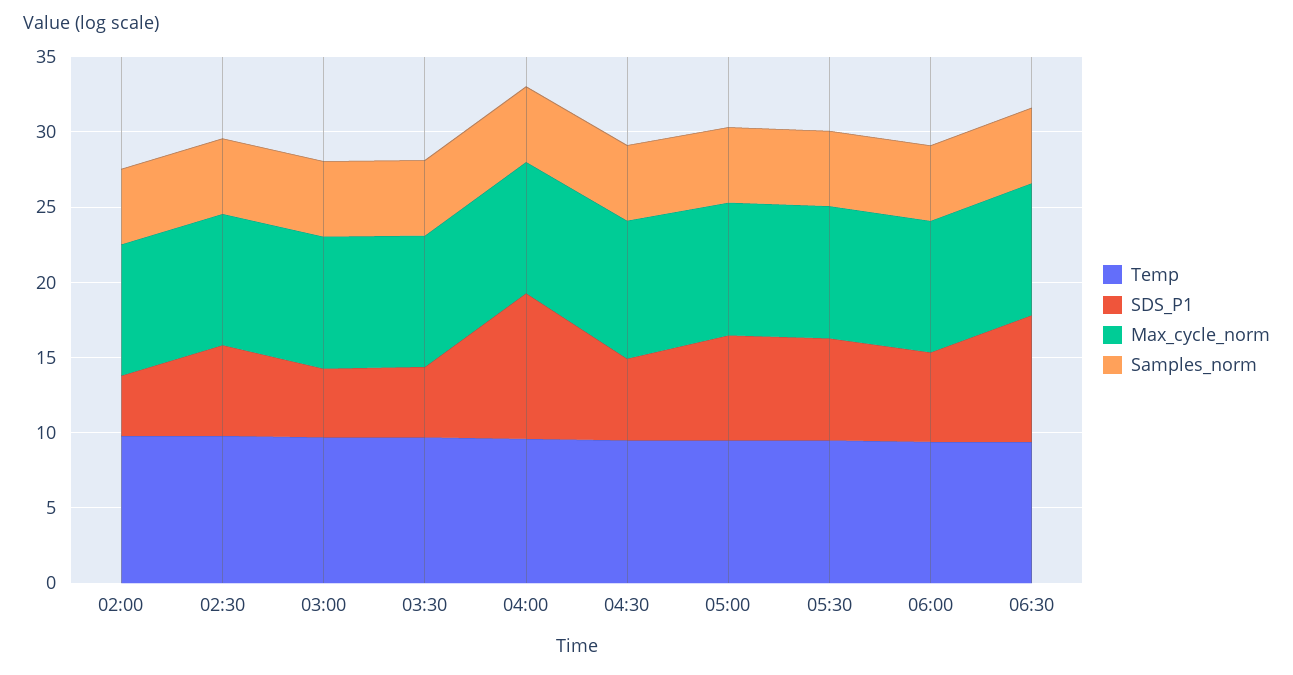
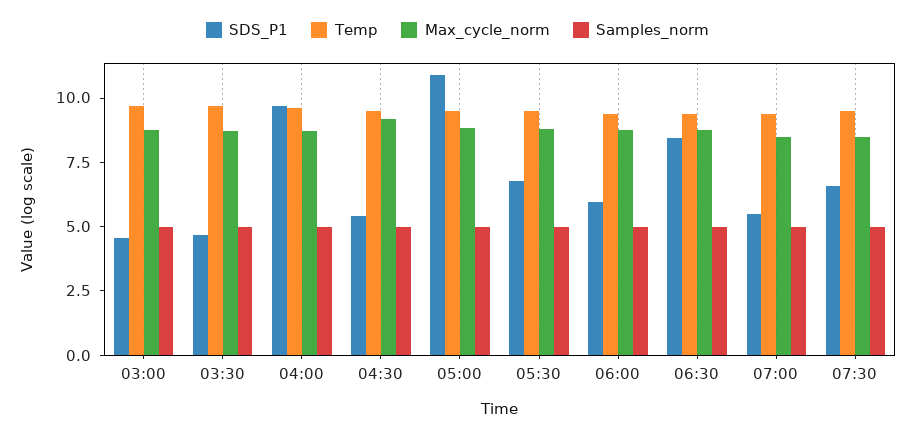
Temp, 02:00: 10 -> none
SDS_P1, 02:00: 4 -> none
Max_cycle_norm, 02:00: 9 -> none
Samples_norm, 02:00: 5 -> none
Temp, 02:30: 10 -> none
SDS_P1, 02:30: 6 -> none
Max_cycle_norm, 02:30: 9 -> none
Samples_norm, 02:30: 5 -> none
SDS_P1, 05:00: 7 -> 11
SDS_P1, 07:00: none -> 5.5
Temp, 07:00: none -> 9.5
Max_cycle_norm, 07:00: none -> 8.5
Samples_norm, 07:00: none -> 5
SDS_P1, 07:30: none -> 6.5
Temp, 07:30: none -> 9.5
Max_cycle_norm, 07:30: none -> 8.5
Samples_norm, 07:30: none -> 5

